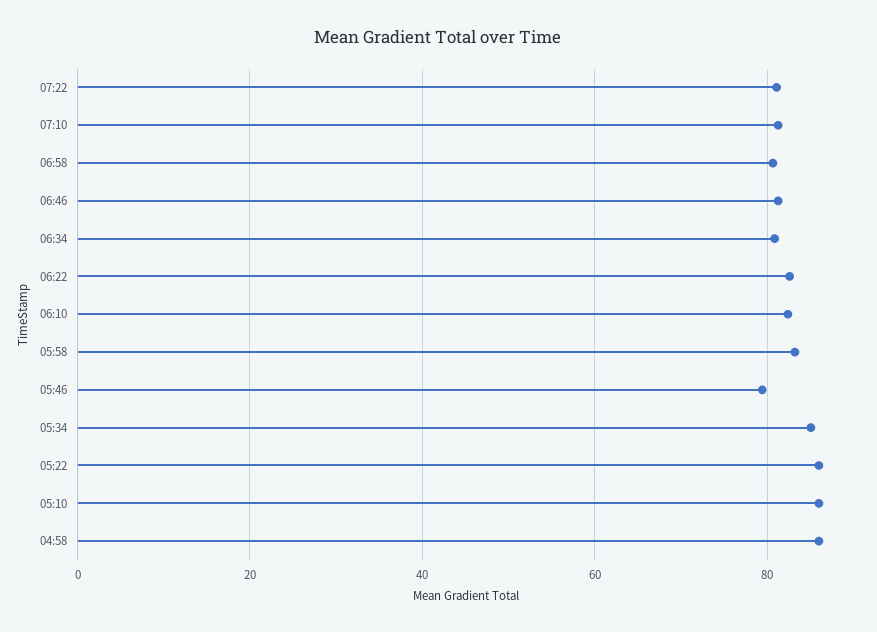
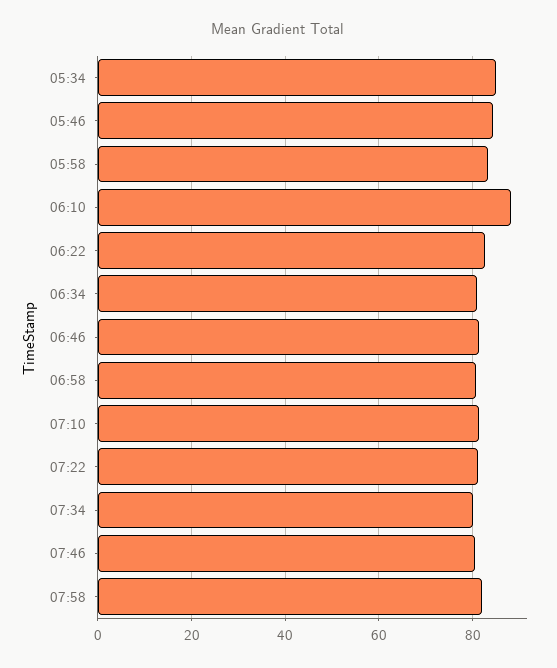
06:10: 82 -> 88
05:46: 80 -> 84
05:22: 86 -> none
05:10: 86 -> none
04:58: 86 -> none
07:34: none -> 80
07:46: none -> 80
07:58: none -> 82

